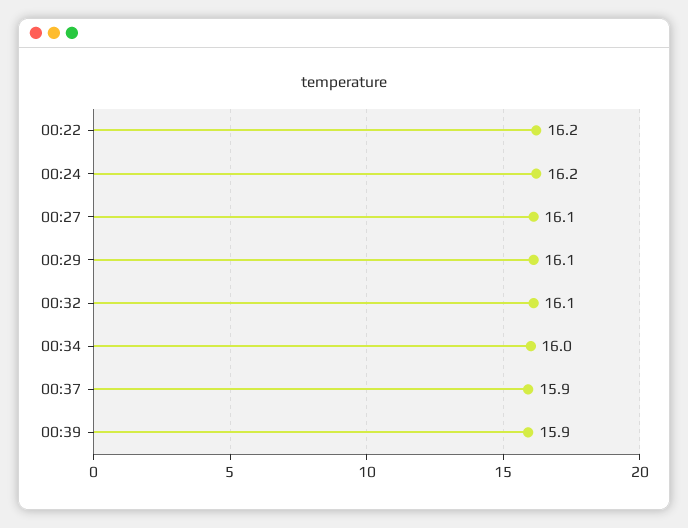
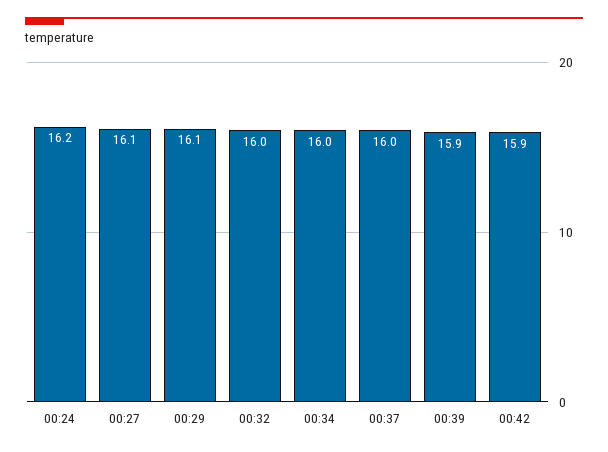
00:22: 16.2 -> none
00:32: 16.1 -> 16
00:37: 15.9 -> 16
00:42: none -> 15.9

